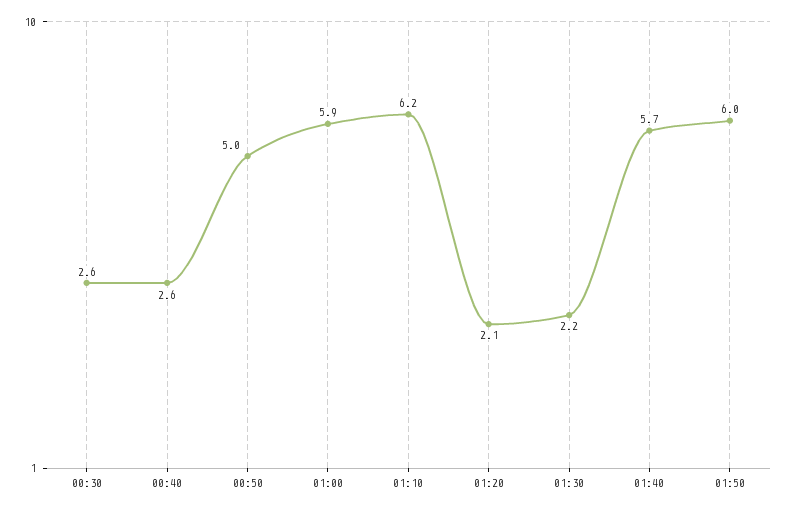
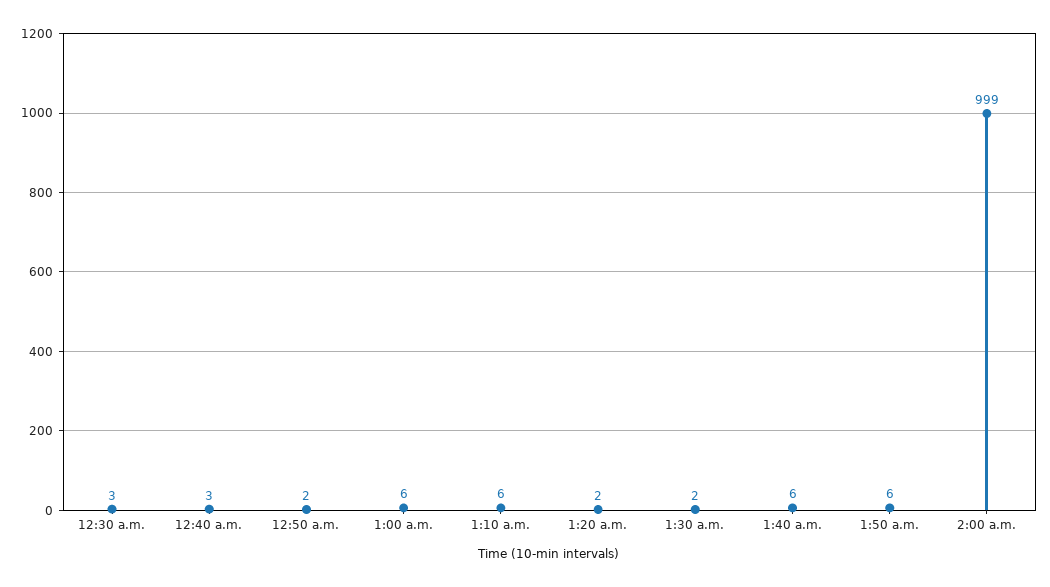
00:50: 5 -> 2
2:00 a.m.: none -> 999

